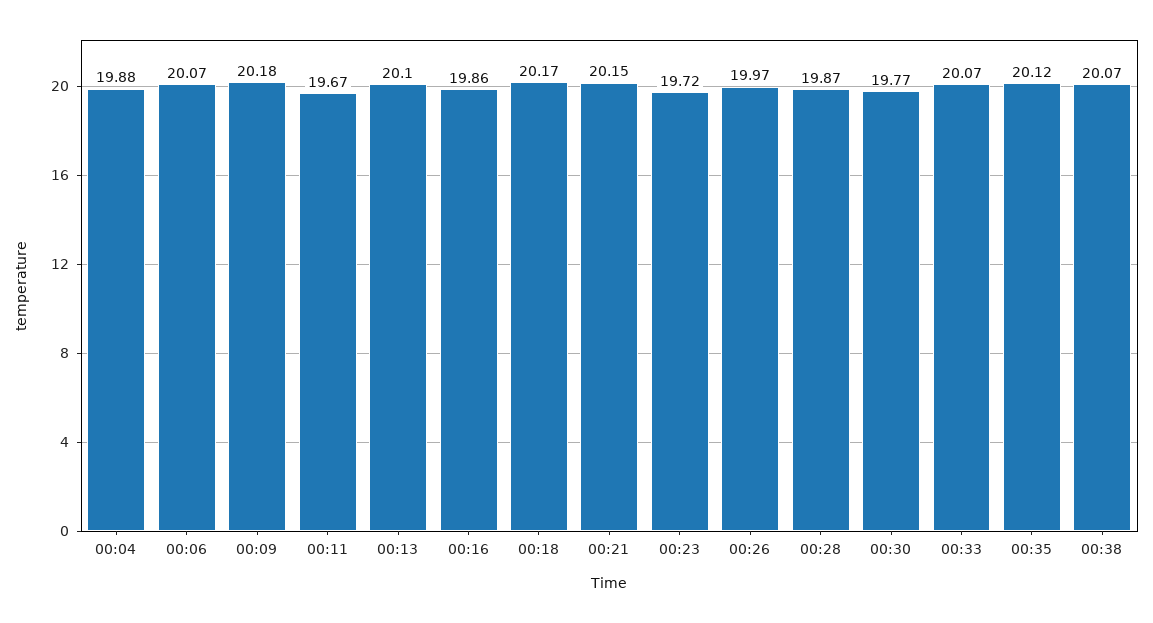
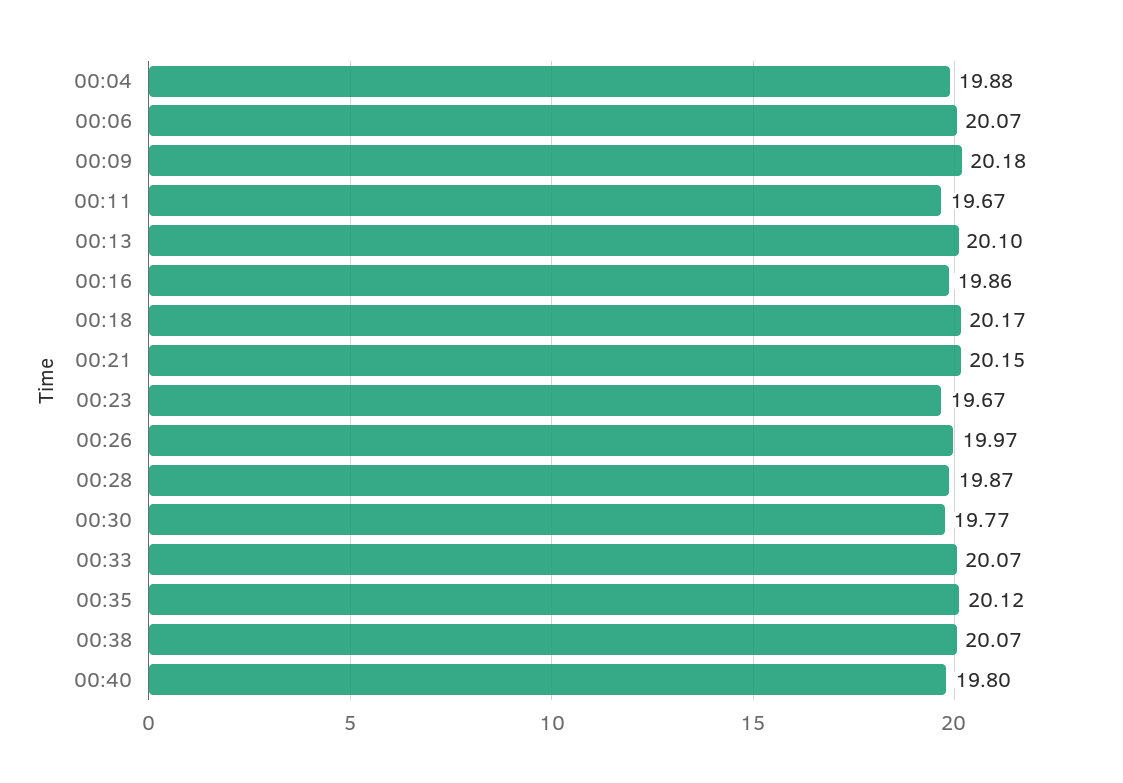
00:23: 19.72 -> 19.67
00:40: none -> 19.8

